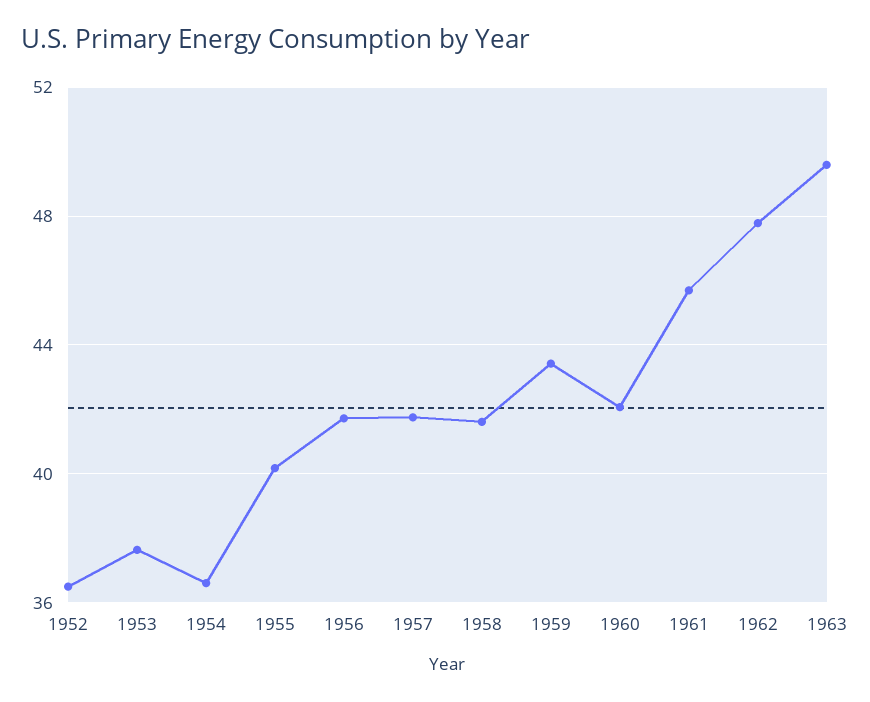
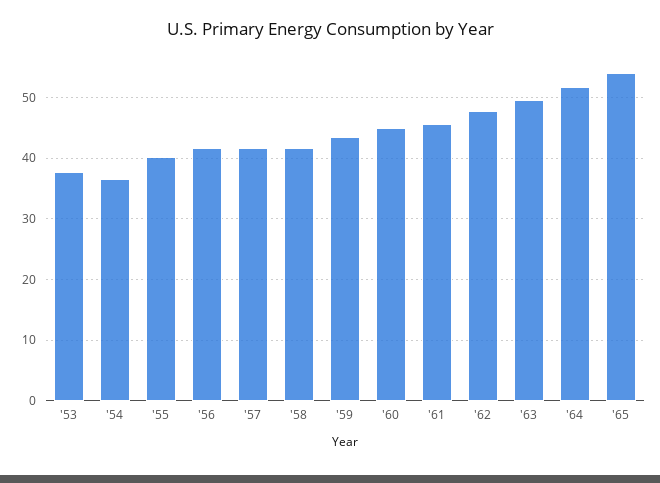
1952: 36.5 -> none
1960: 42 -> 45
'64: none -> 52
'65: none -> 54

